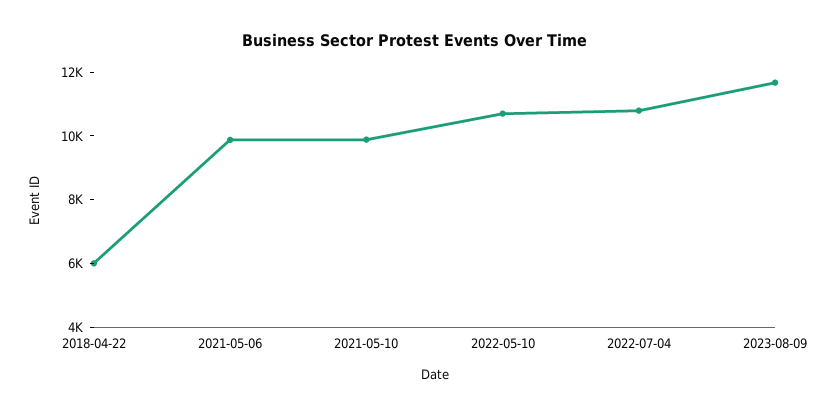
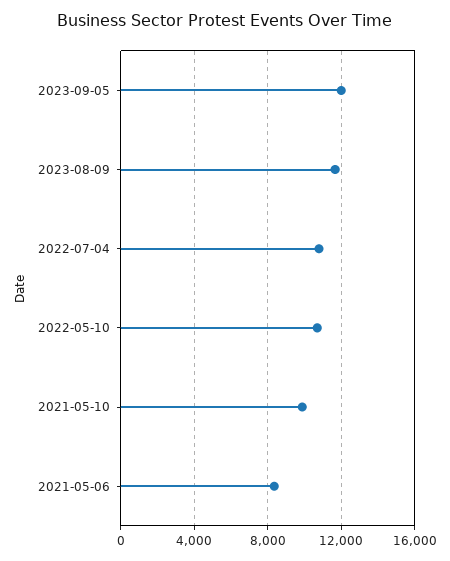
2018-04-22: 6000 -> none
2021-05-06: 10000 -> 8500
2023-09-05: none -> 12000

